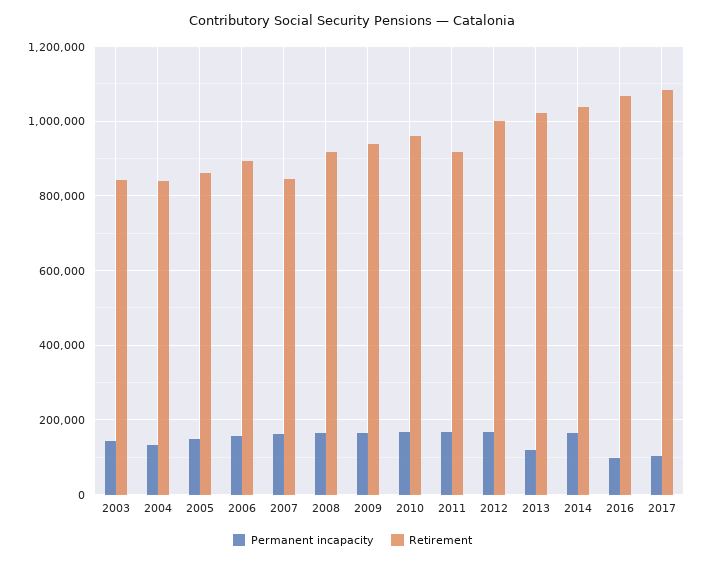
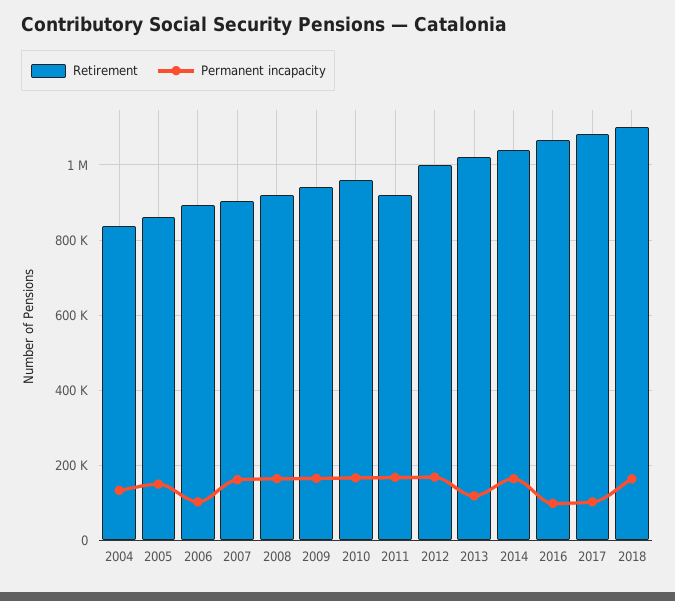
Permanent incapacity, 2003: 140000 -> none
Retirement, 2003: 840000 -> none
Permanent incapacity, 2006: 160000 -> 100000
Retirement, 2007: 840000 -> 900000
Retirement, 2018: none -> 1100000
Permanent incapacity, 2018: none -> 160000

